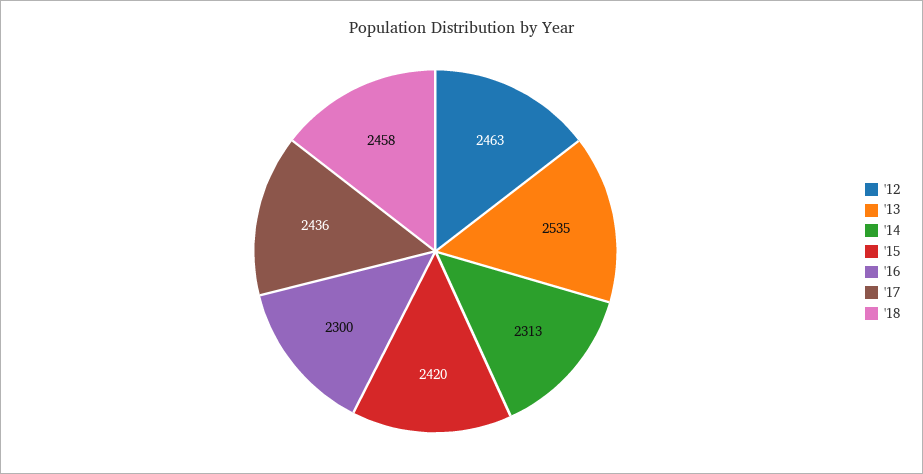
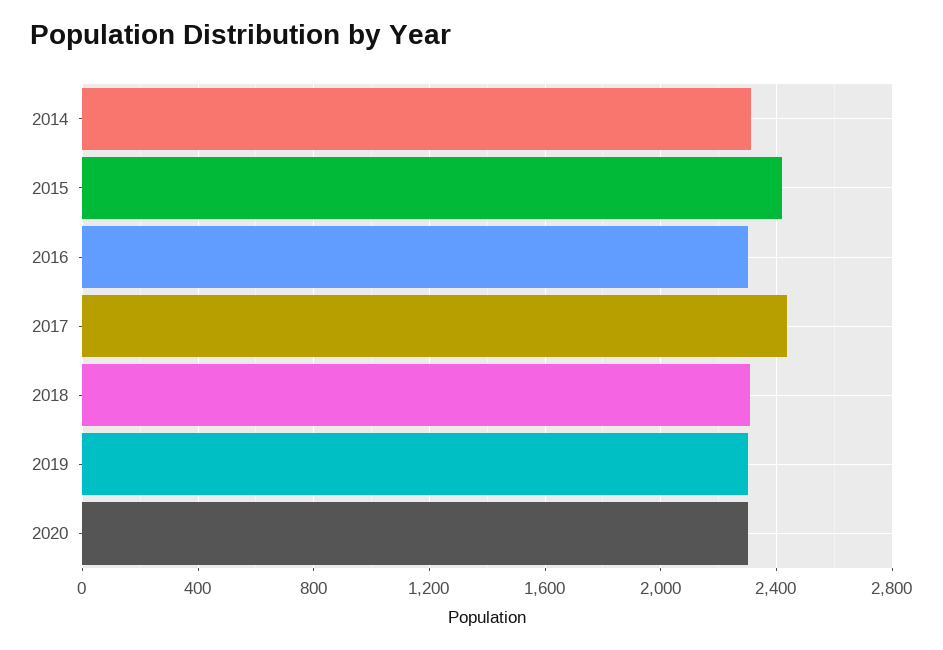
'12: 2463 -> none
'13: 2535 -> none
'18: 2458 -> 2300
2019: none -> 2300
2020: none -> 2300

